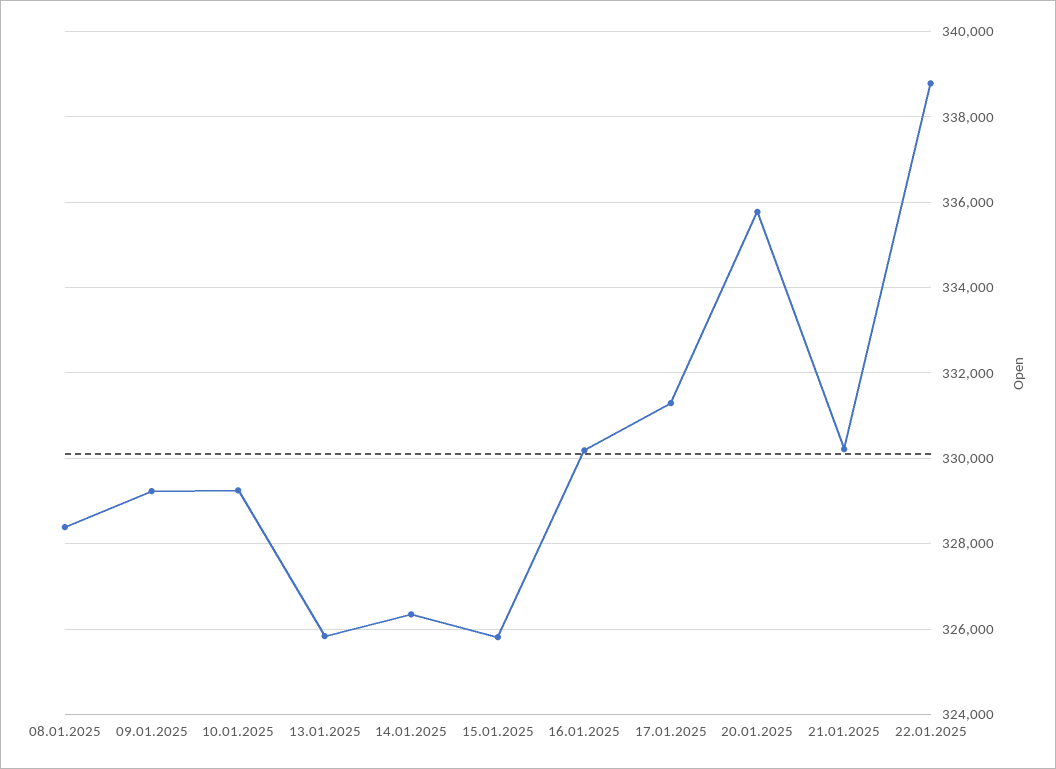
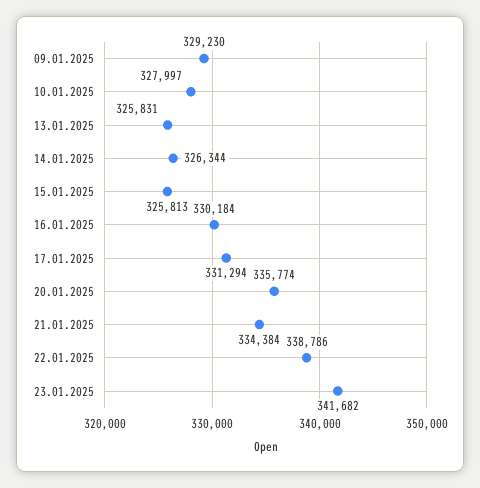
08.01.2025: 328400 -> none
10.01.2025: 329200 -> 327997
21.01.2025: 330200 -> 334384
23.01.2025: none -> 341682

